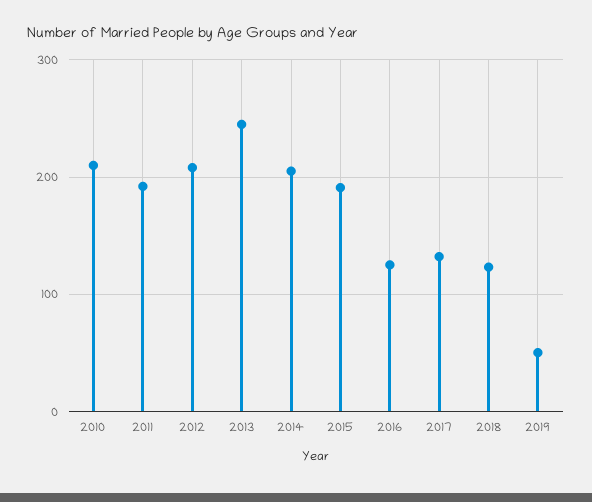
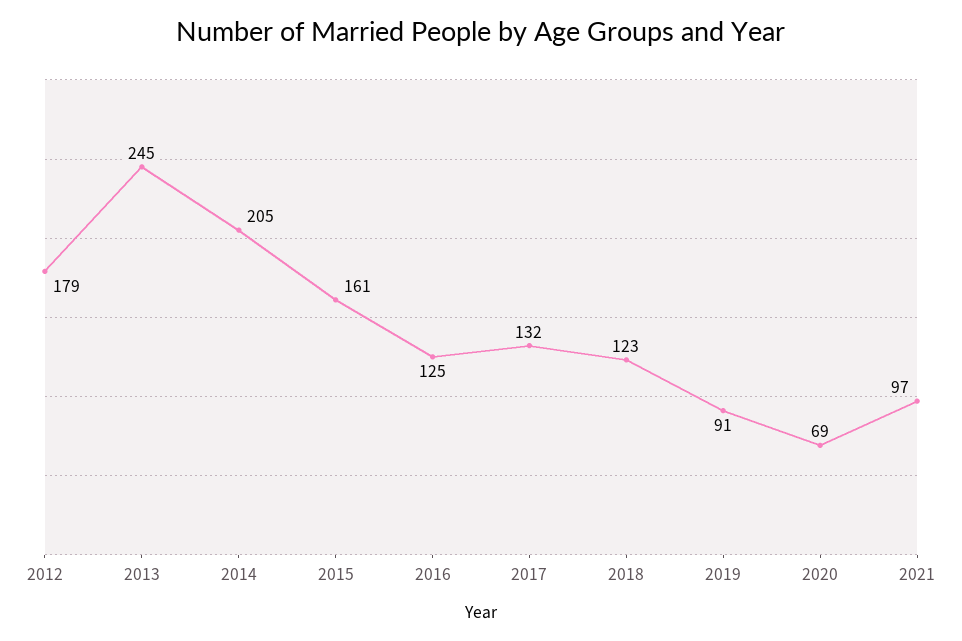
2010: 210 -> none
2011: 190 -> none
2012: 210 -> 179
2015: 190 -> 161
2019: 50 -> 91
2020: none -> 69
2021: none -> 97

